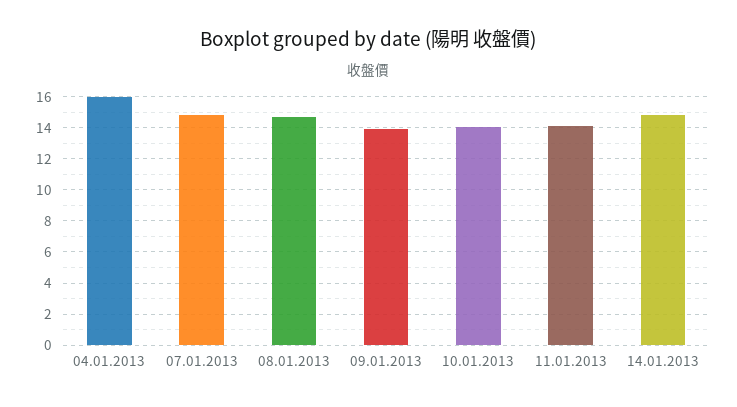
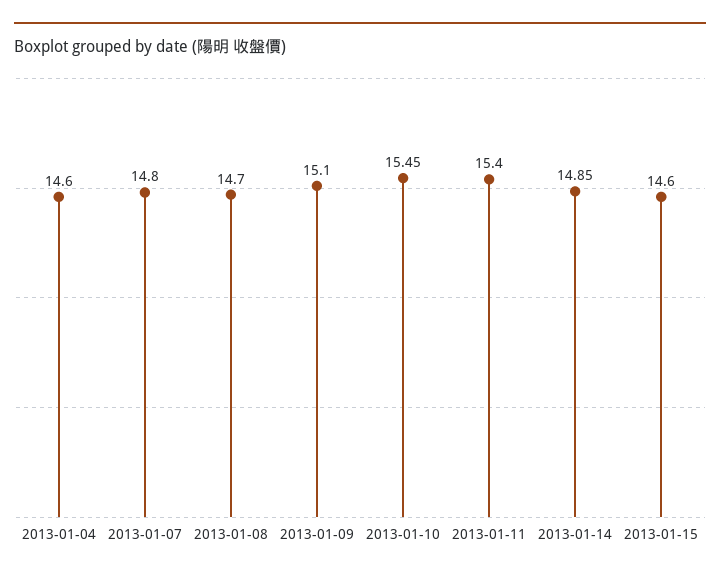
04.01.2013: 16 -> 14.6
09.01.2013: 14 -> 15.1
10.01.2013: 14 -> 15.45
11.01.2013: 14 -> 15.4
2013-01-15: none -> 14.6

